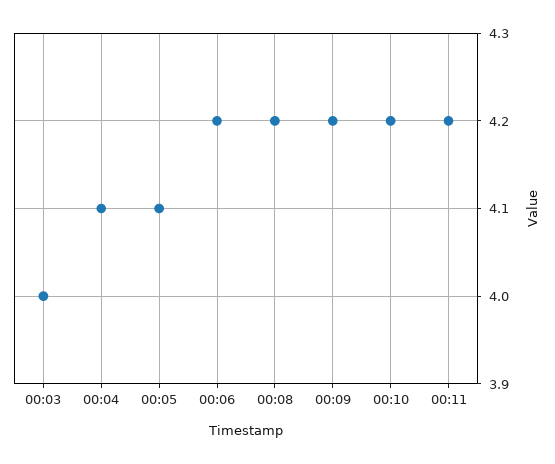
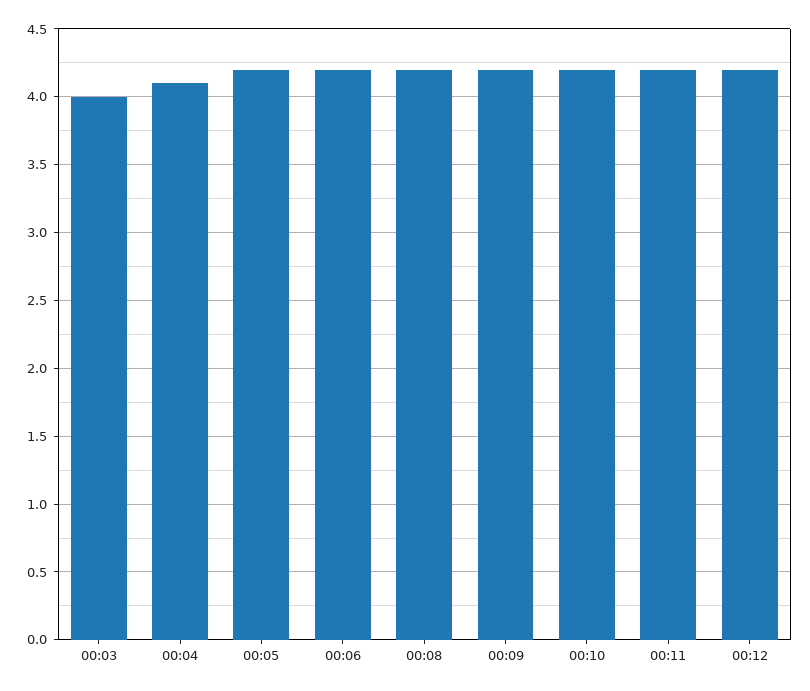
00:05: 4.1 -> 4.2
00:12: none -> 4.2

